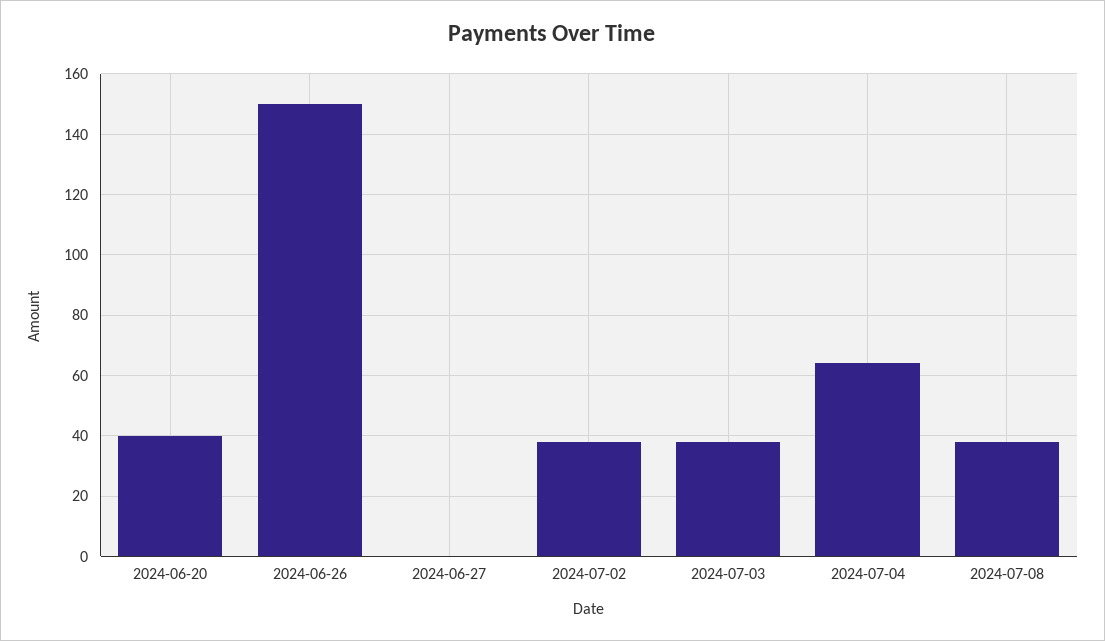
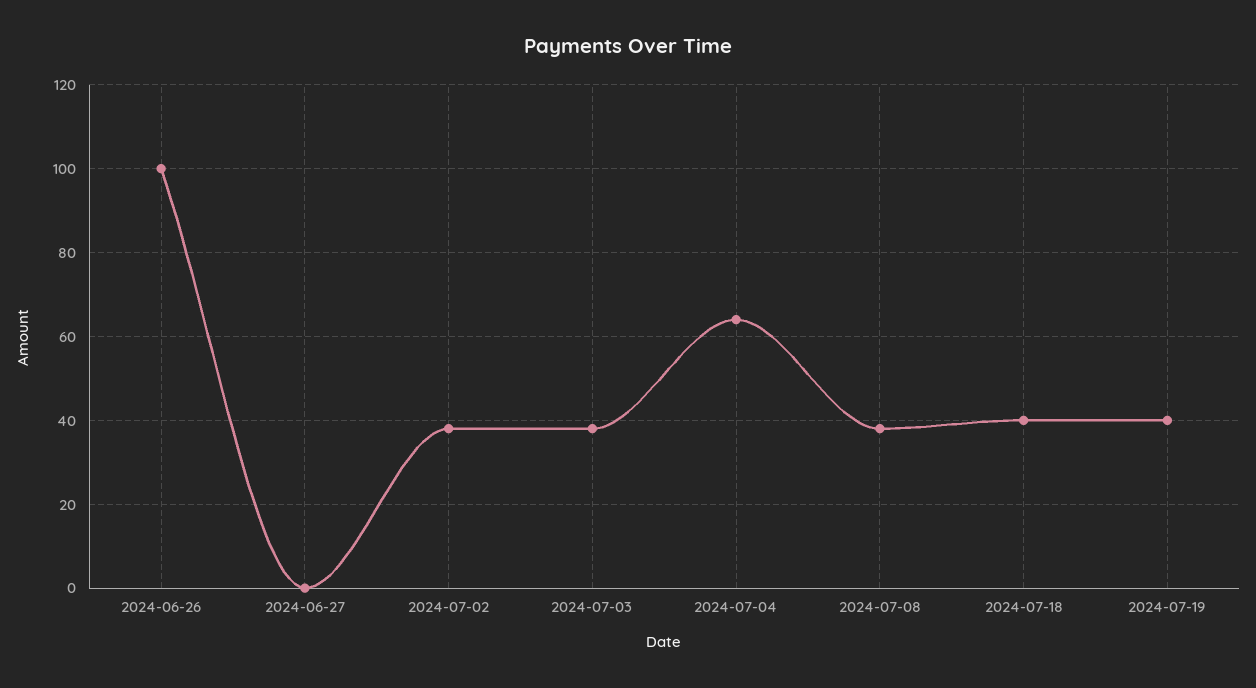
2024-06-20: 40 -> none
2024-06-26: 150 -> 100
2024-07-18: none -> 40
2024-07-19: none -> 40

